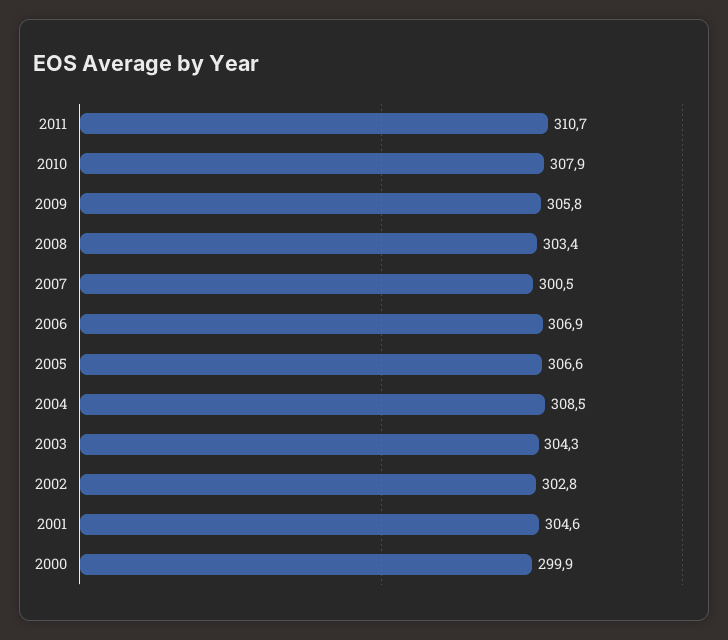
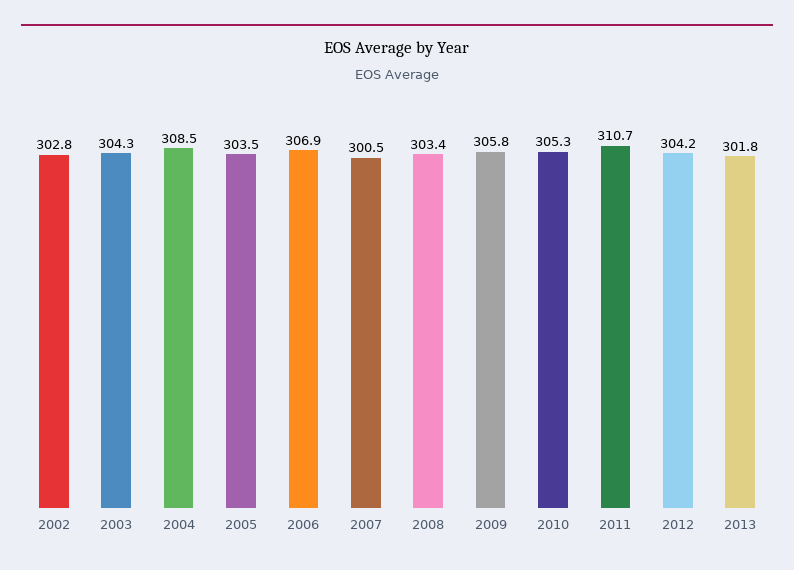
2010: 307.9 -> 305.3
2005: 306.6 -> 303.5
2001: 304.6 -> none
2000: 299.9 -> none
2012: none -> 304.2
2013: none -> 301.8

